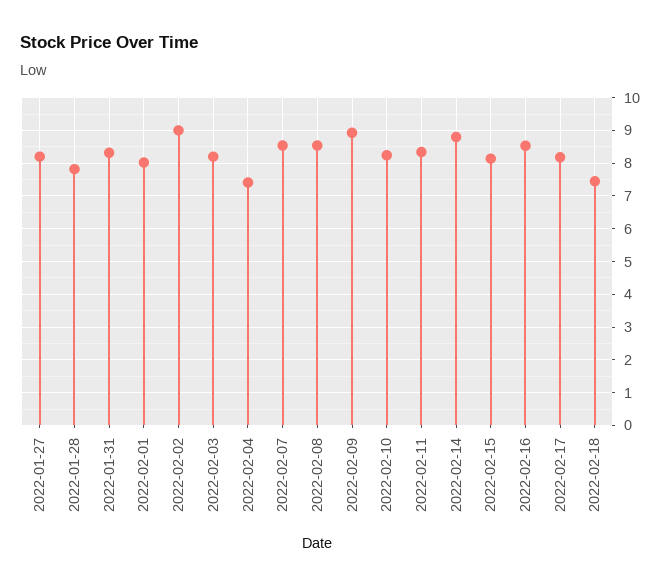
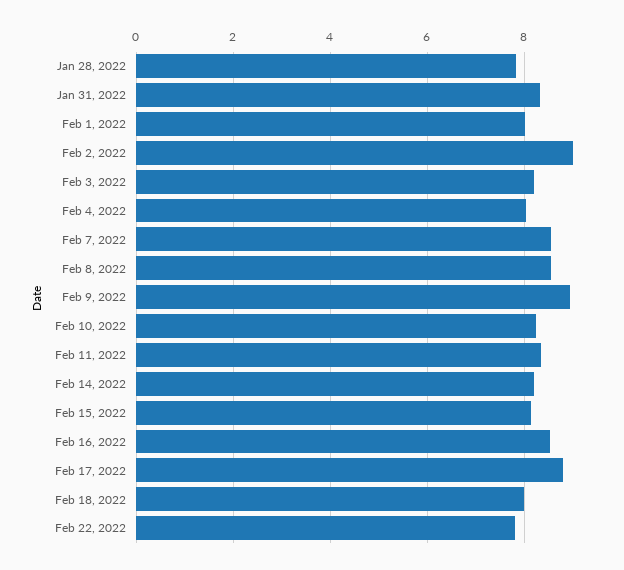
2022-01-27: 8.2 -> none
2022-02-04: 7.4 -> 8
2022-02-14: 8.8 -> 8.2
2022-02-17: 8.2 -> 8.8
2022-02-18: 7.4 -> 8
Feb 22, 2022: none -> 7.8

